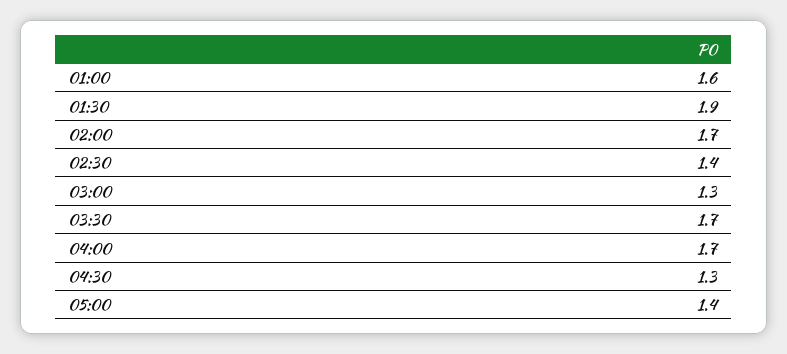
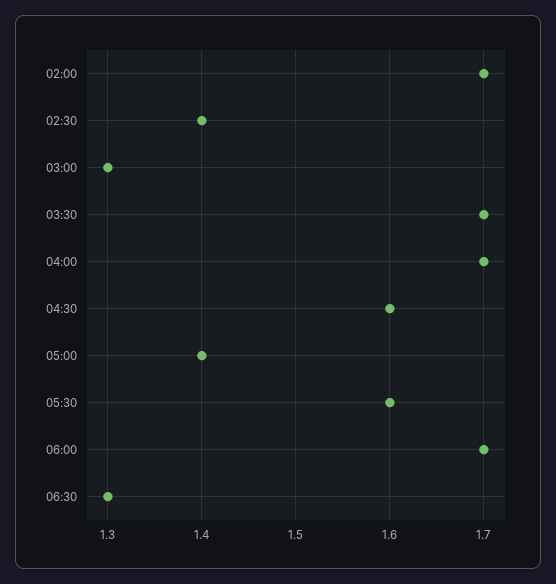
01:00: 1.6 -> none
01:30: 1.9 -> none
04:30: 1.3 -> 1.6
05:30: none -> 1.6
06:00: none -> 1.7
06:30: none -> 1.3

